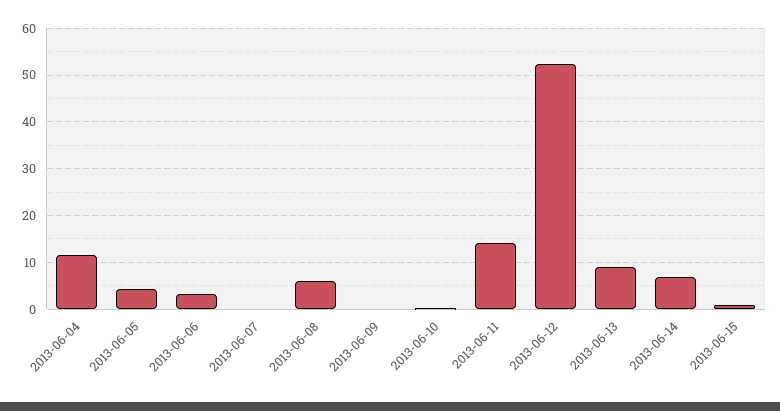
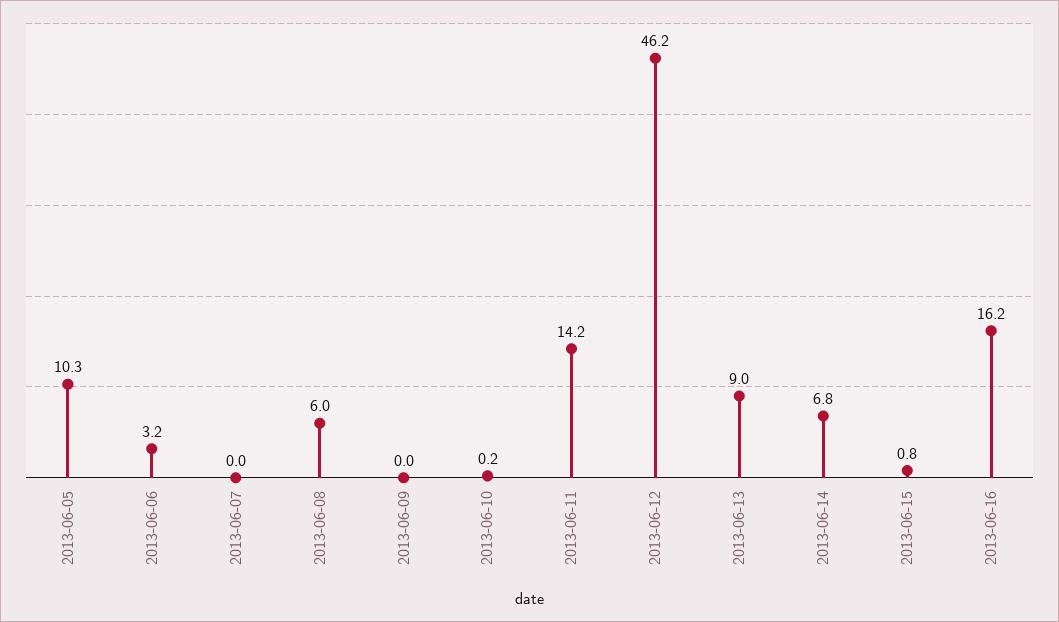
2013-06-04: 12 -> none
2013-06-05: 4 -> 10.3
2013-06-12: 52 -> 46.2
2013-06-16: none -> 16.2

